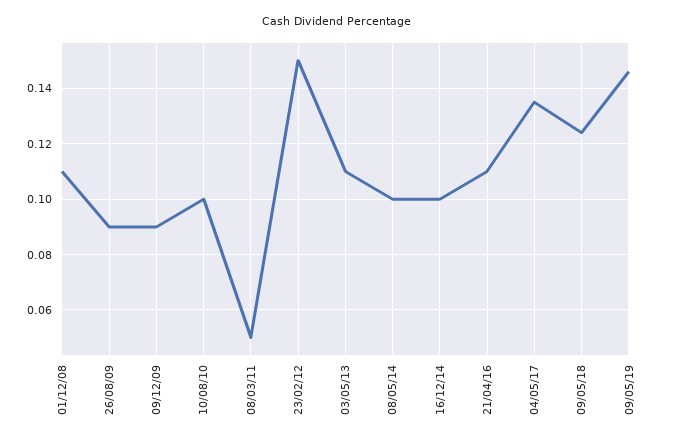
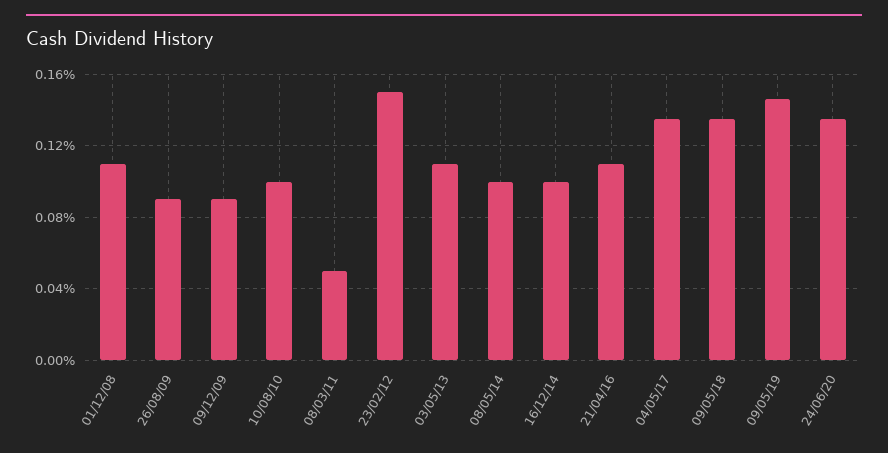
09/05/18: 0.125 -> 0.135
24/06/20: none -> 0.135

